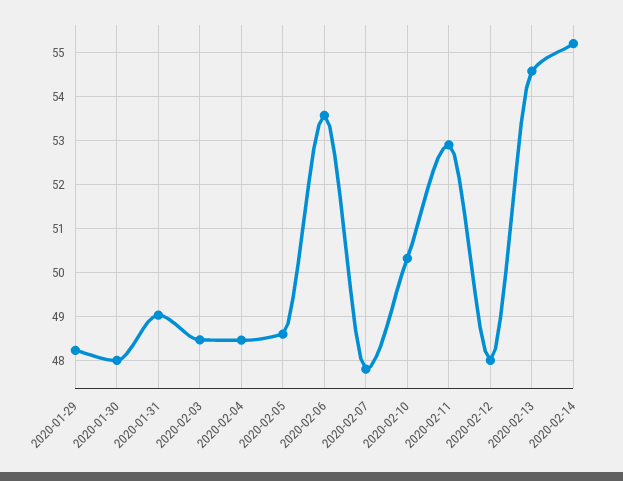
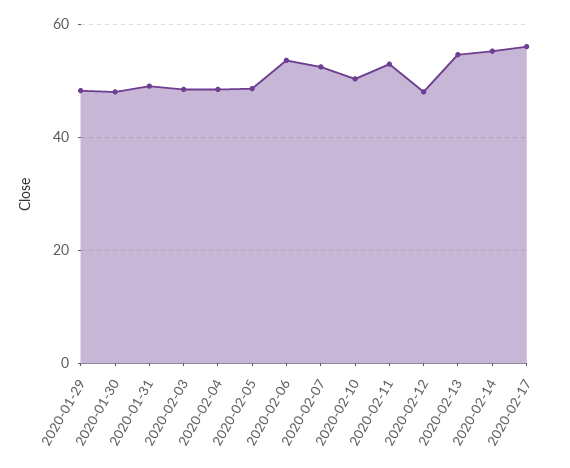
2020-02-07: 47.8 -> 52
2020-02-17: none -> 56

